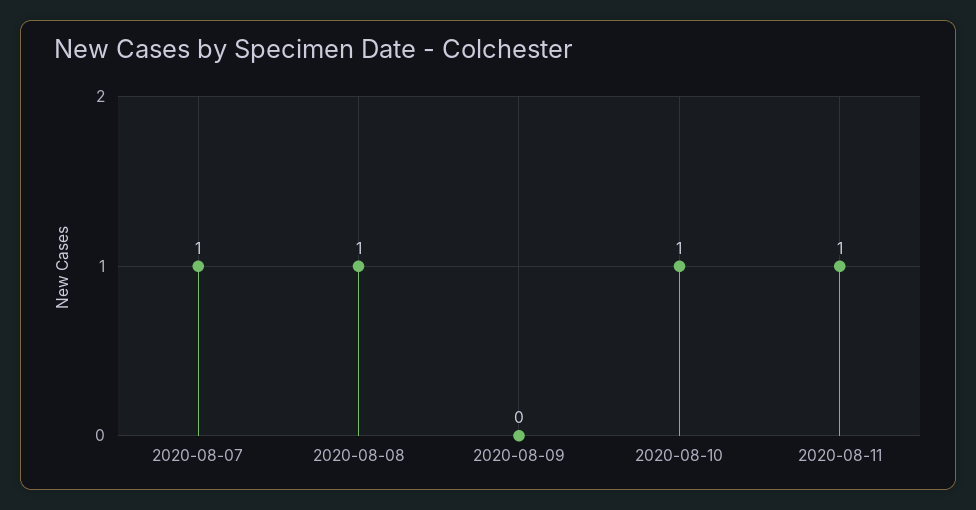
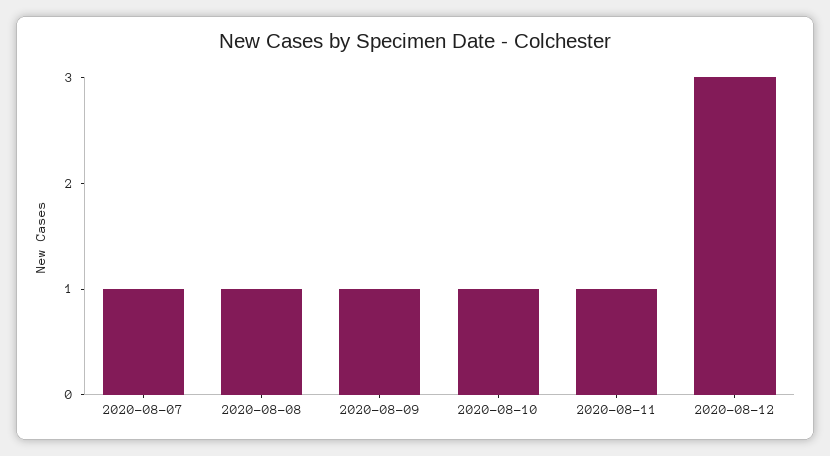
2020-08-09: 0 -> 1
2020-08-12: none -> 3

